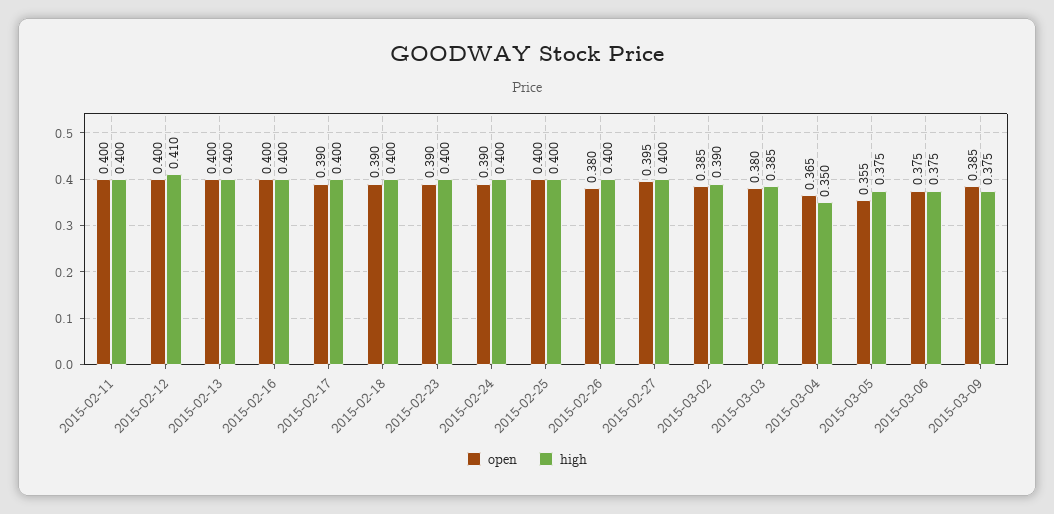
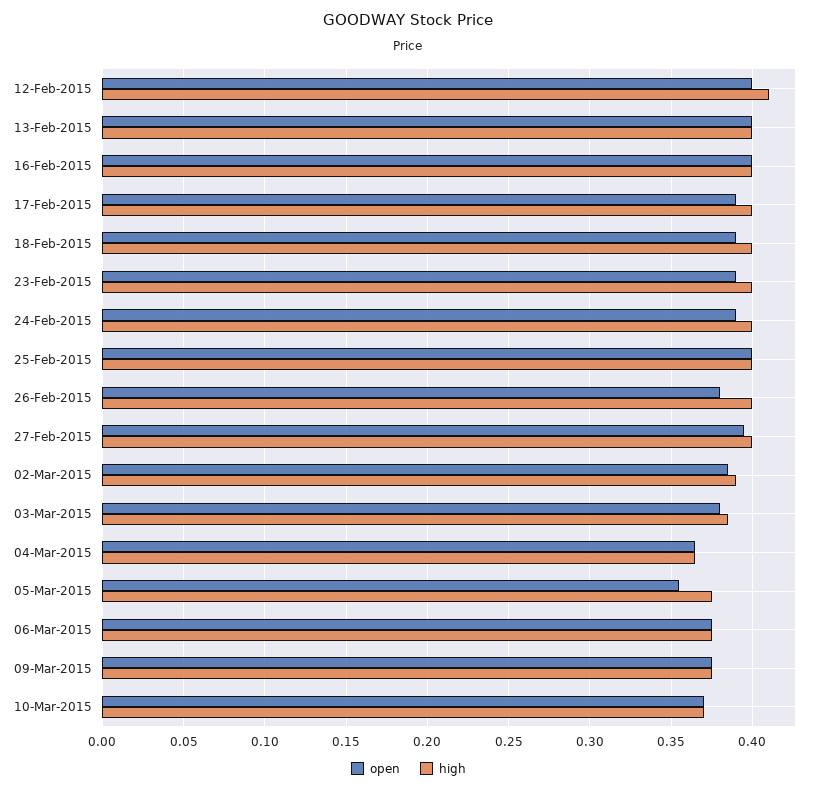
open, 2015-02-11: 0.4 -> none
high, 2015-02-11: 0.4 -> none
high, 2015-03-04: 0.35 -> 0.365
open, 2015-03-09: 0.385 -> 0.375
open, 10-Mar-2015: none -> 0.37
high, 10-Mar-2015: none -> 0.37

